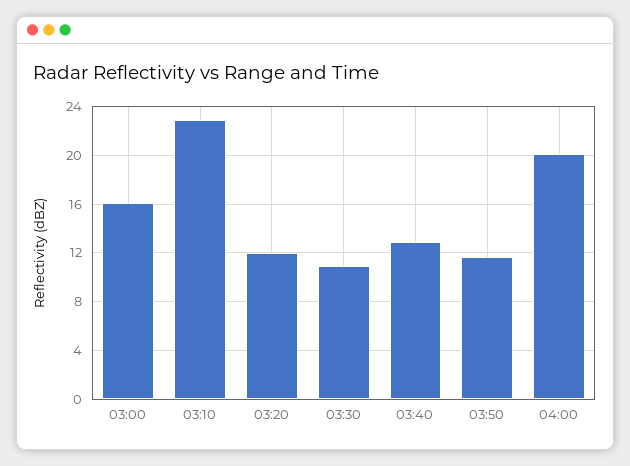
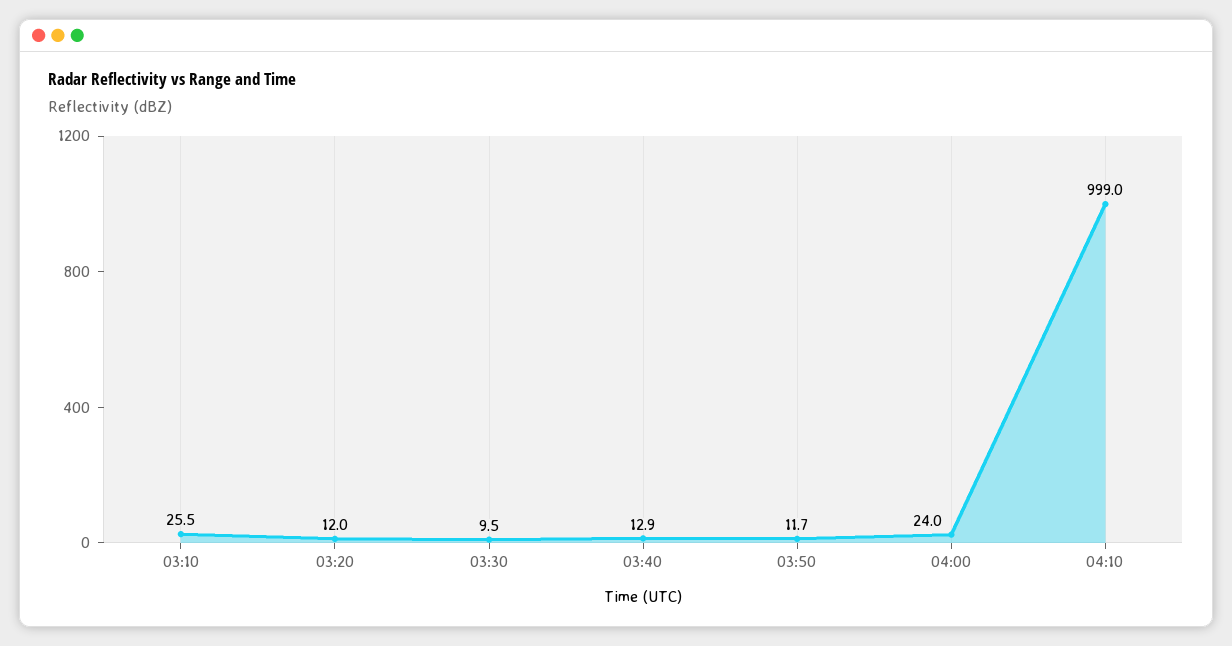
03:00: 16 -> none
03:10: 23 -> 25.5
03:30: 11 -> 9.5
04:00: 20 -> 24
04:10: none -> 999

